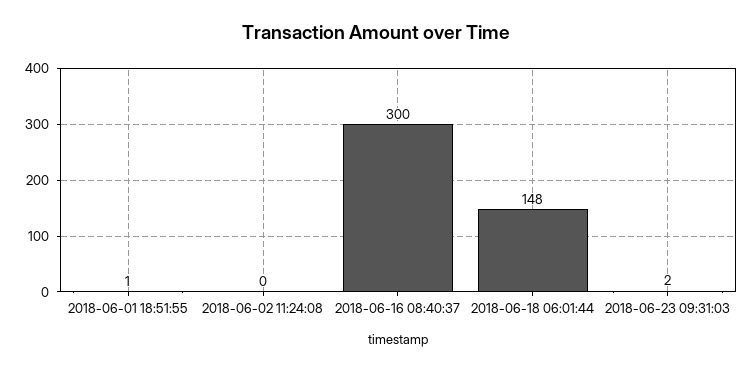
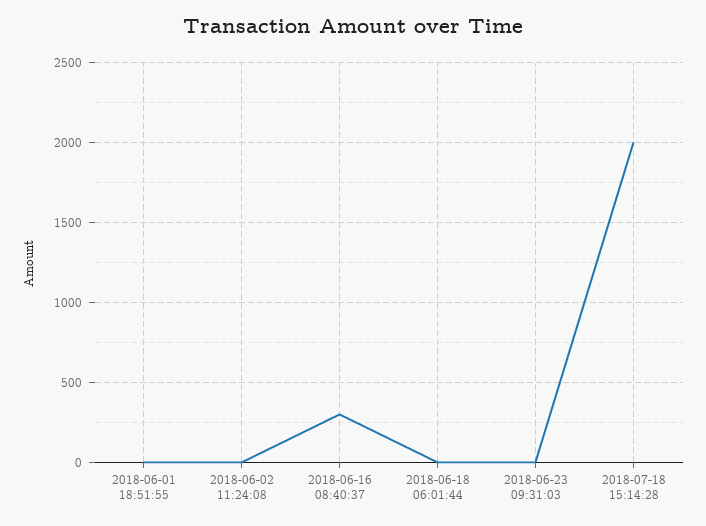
2018-06-18 06:01:44: 148 -> 0
2018-07-18 15:14:28: none -> 2000

